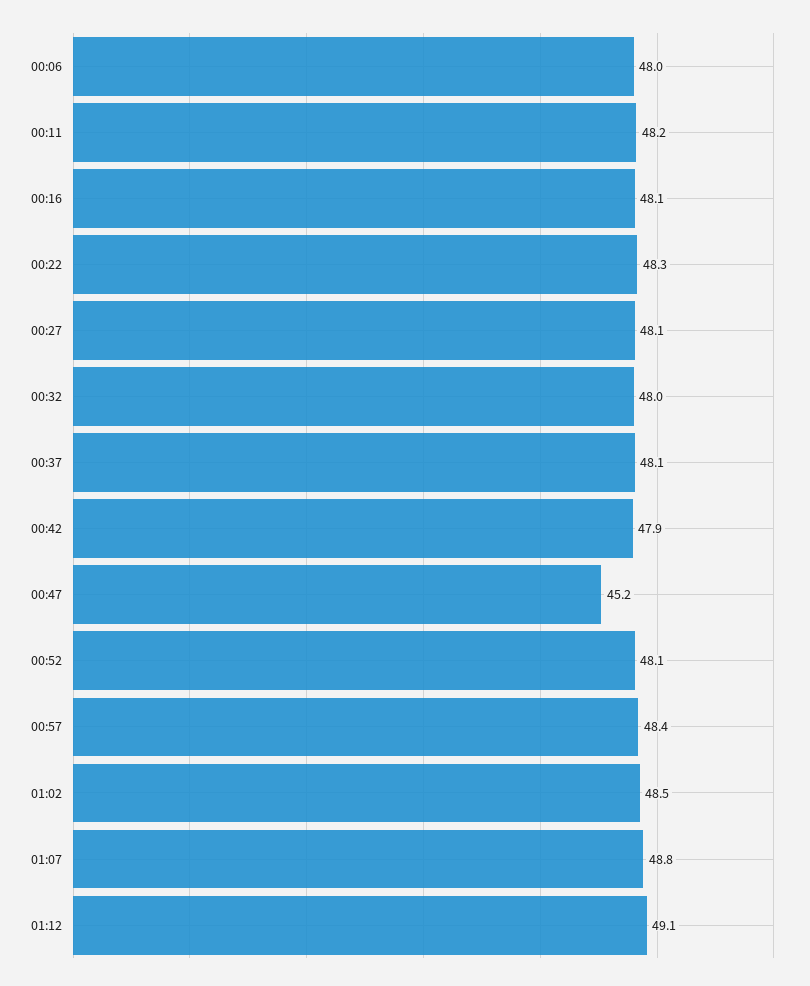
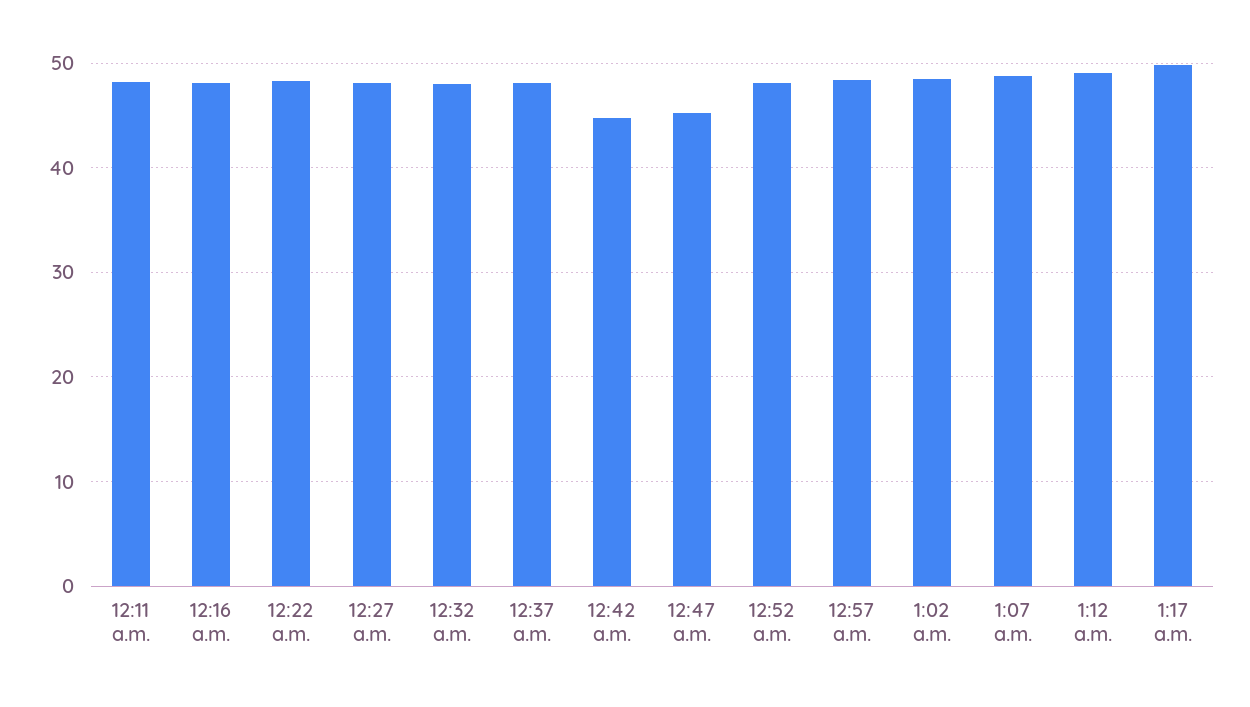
00:06: 48 -> none
00:42: 47.9 -> 45
1:17 a.m.: none -> 50

